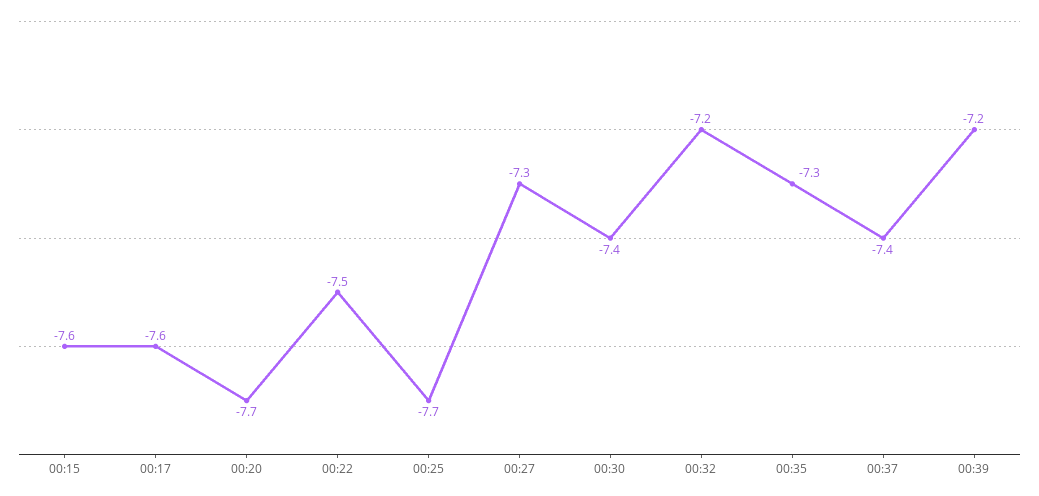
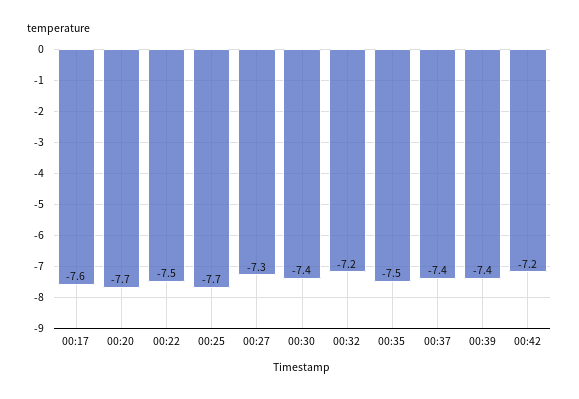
00:15: -7.6 -> none
00:35: -7.3 -> -7.5
00:39: -7.2 -> -7.4
00:42: none -> -7.2

